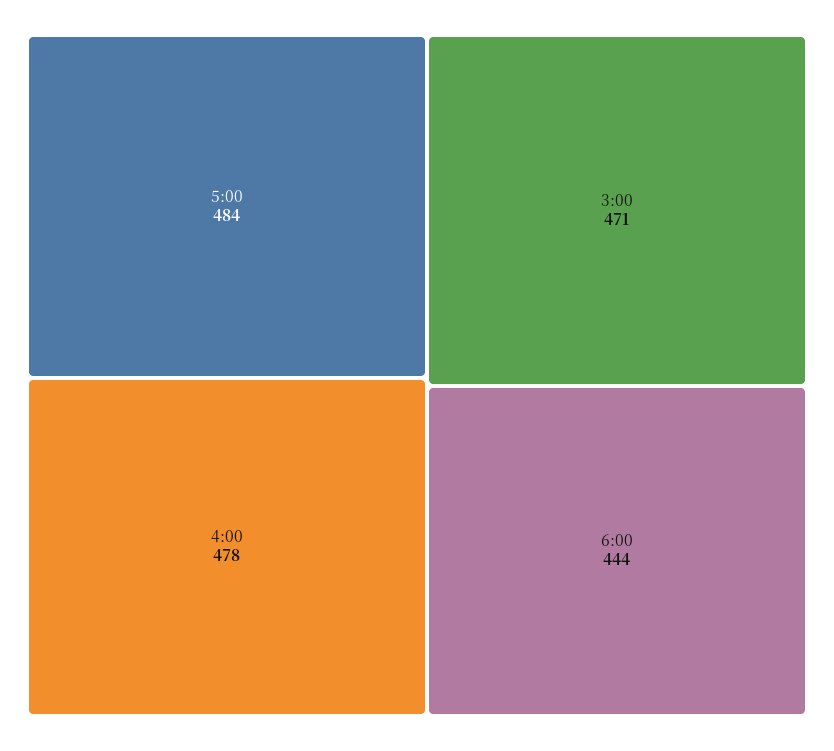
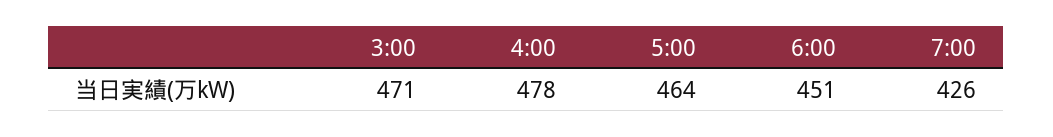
5:00: 484 -> 464
6:00: 444 -> 451
7:00: none -> 426

